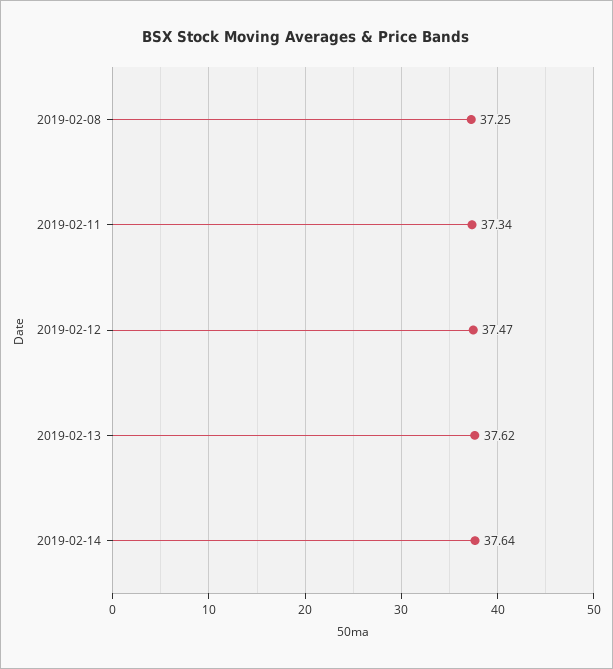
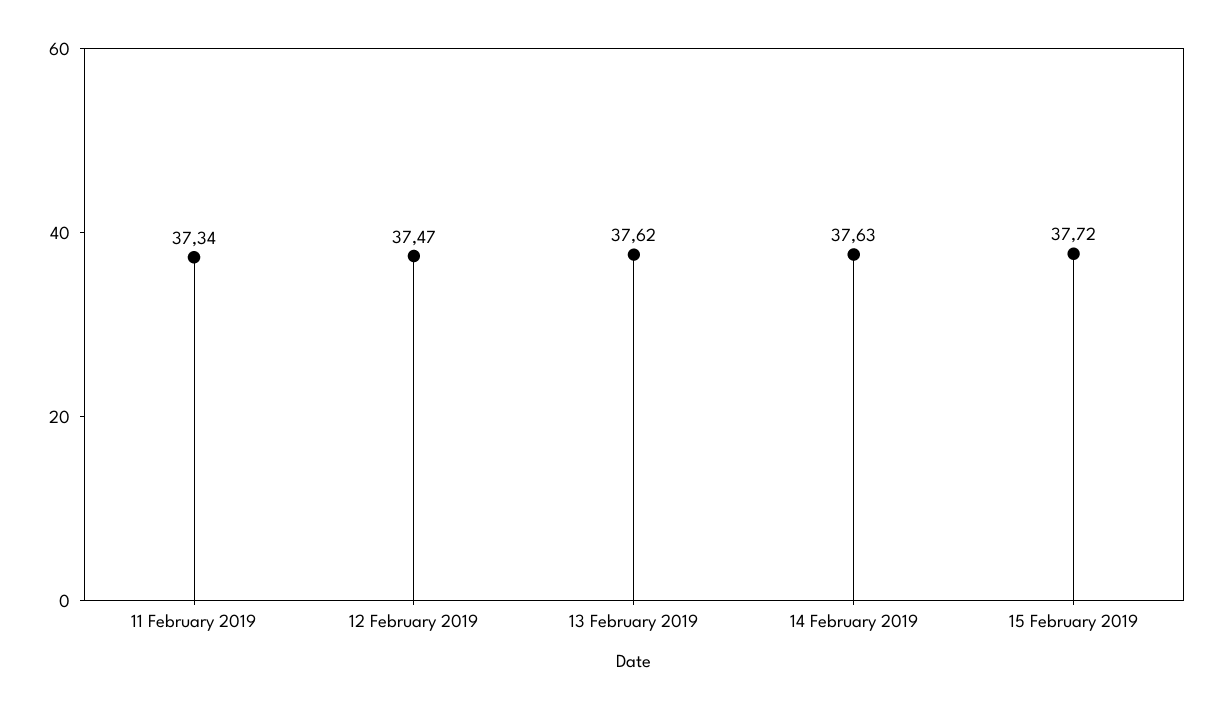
2019-02-08: 37.25 -> none
2019-02-14: 37.64 -> 37.63
15 February 2019: none -> 37.72

